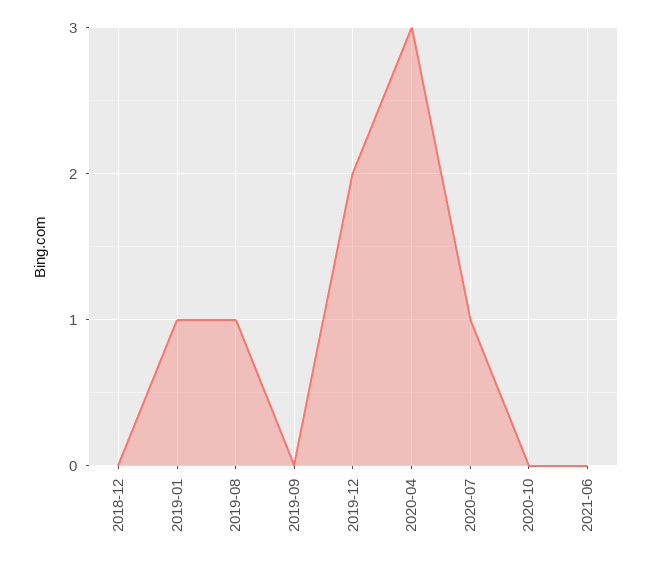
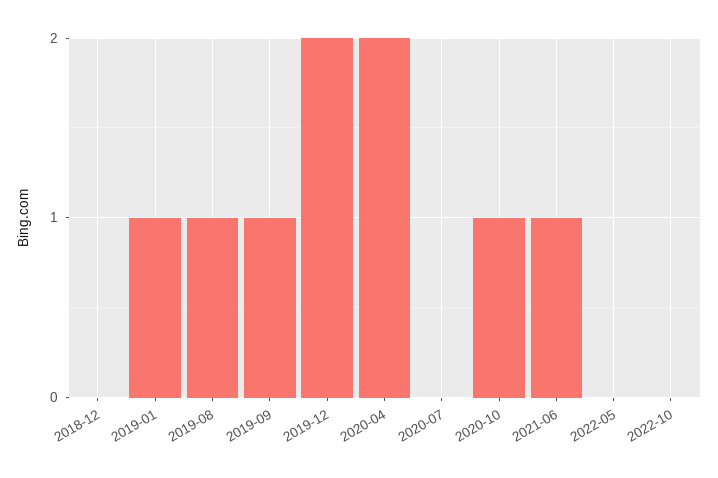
2019-09: 0 -> 1
2020-04: 3 -> 2
2020-07: 1 -> 0
2020-10: 0 -> 1
2021-06: 0 -> 1
2022-05: none -> 0
2022-10: none -> 0

